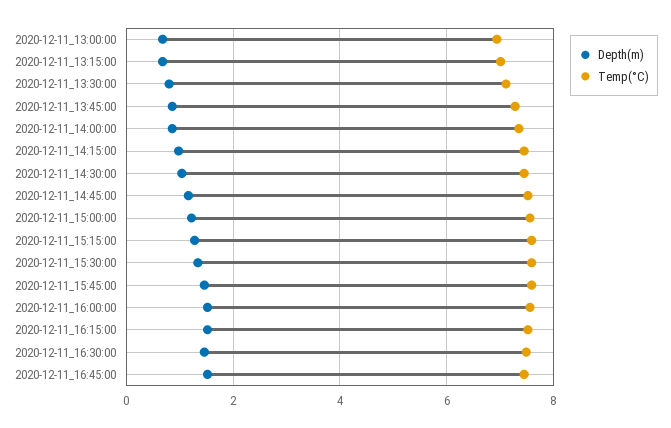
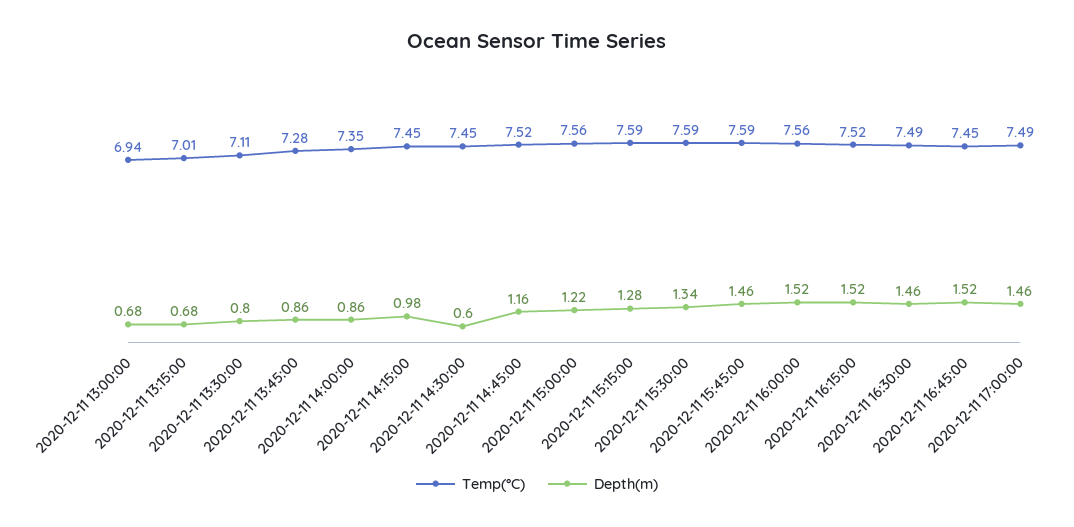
Depth(m), 2020-12-11_14:30:00: 1 -> 0.6
Temp(°C), 2020-12-11 17:00:00: none -> 7.49
Depth(m), 2020-12-11 17:00:00: none -> 1.46

